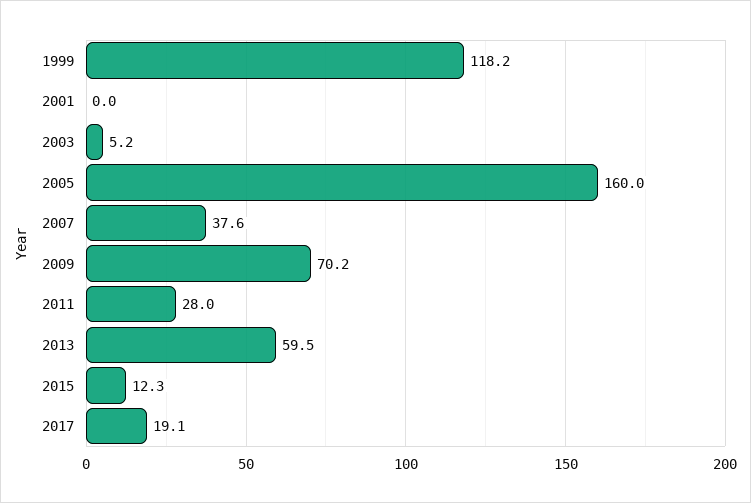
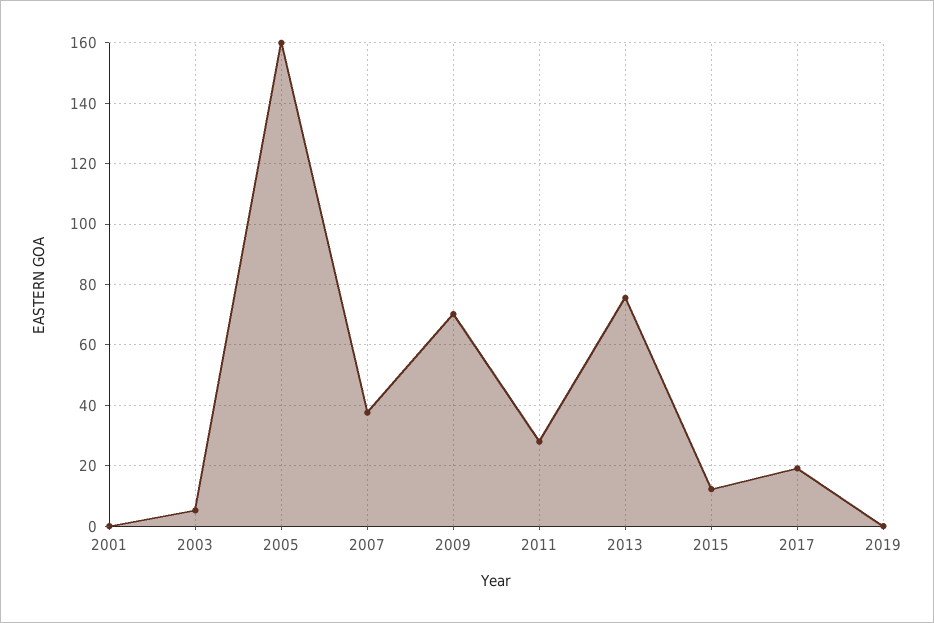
1999: 118.2 -> none
2013: 59.5 -> 76
2019: none -> 0

